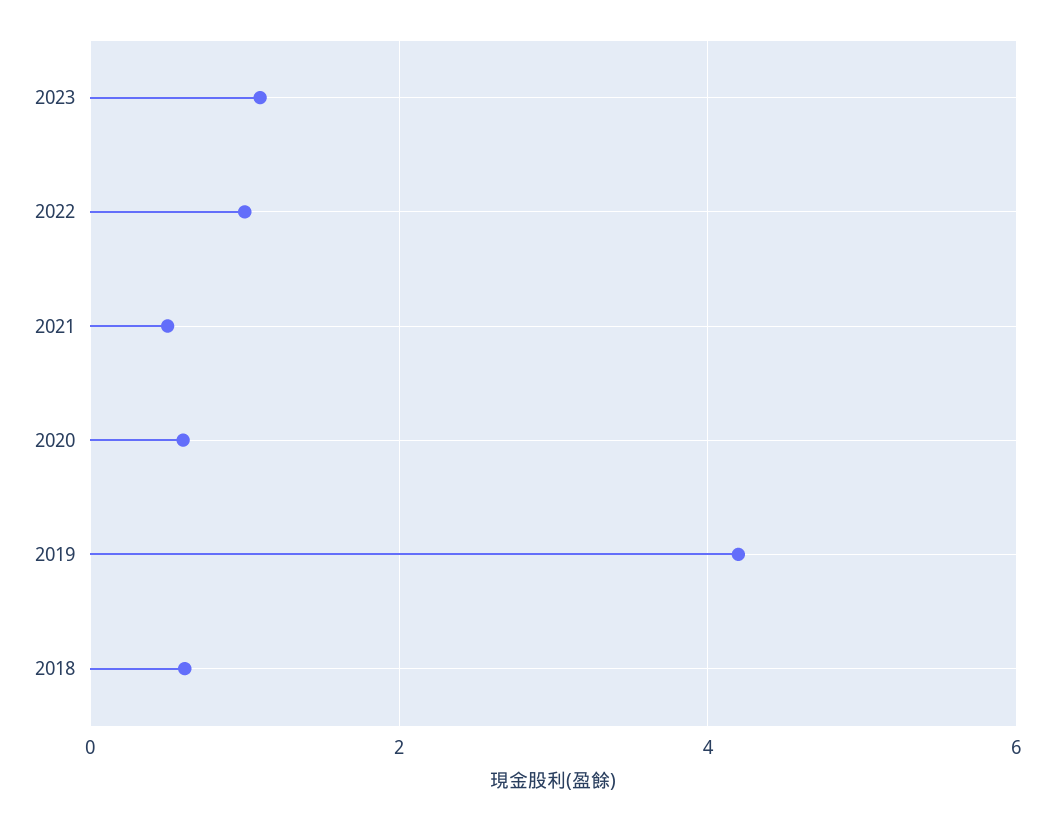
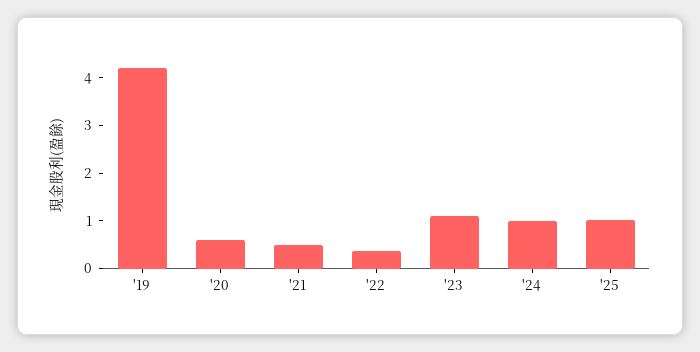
2022: 1 -> 0.4
2018: 0.6 -> none
'24: none -> 1
'25: none -> 1

